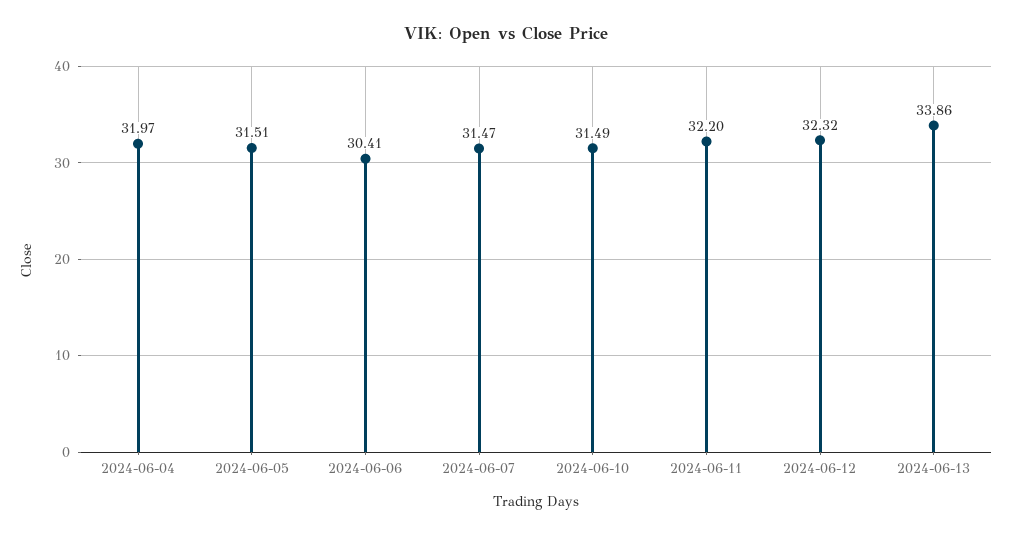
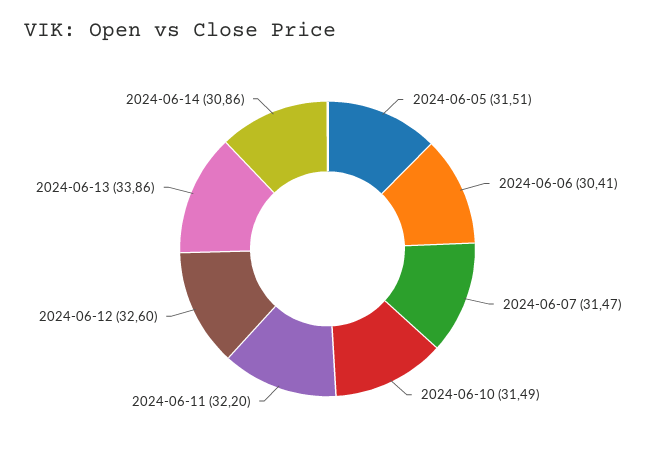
2024-06-04: 31.97 -> none
2024-06-12: 32.32 -> 32.6
2024-06-14: none -> 30.86

